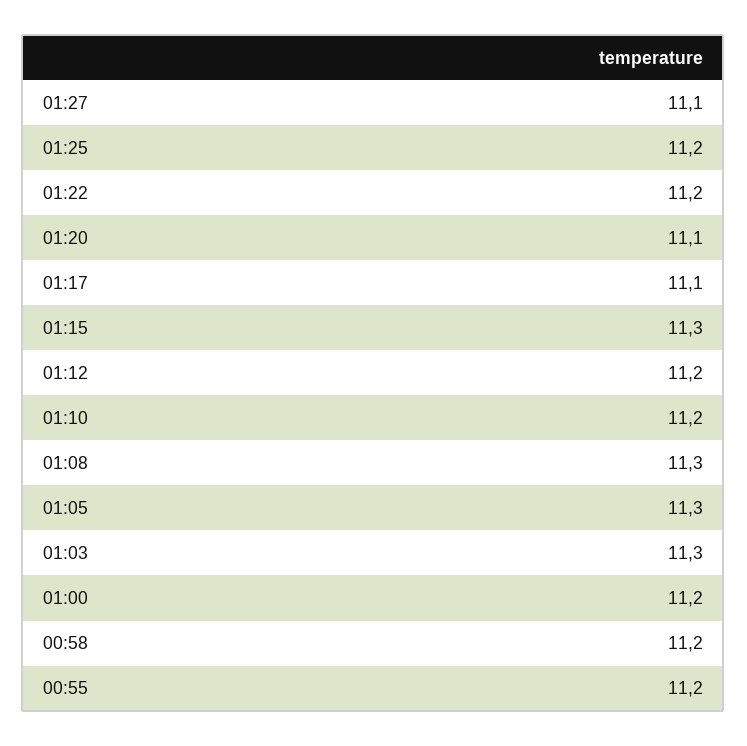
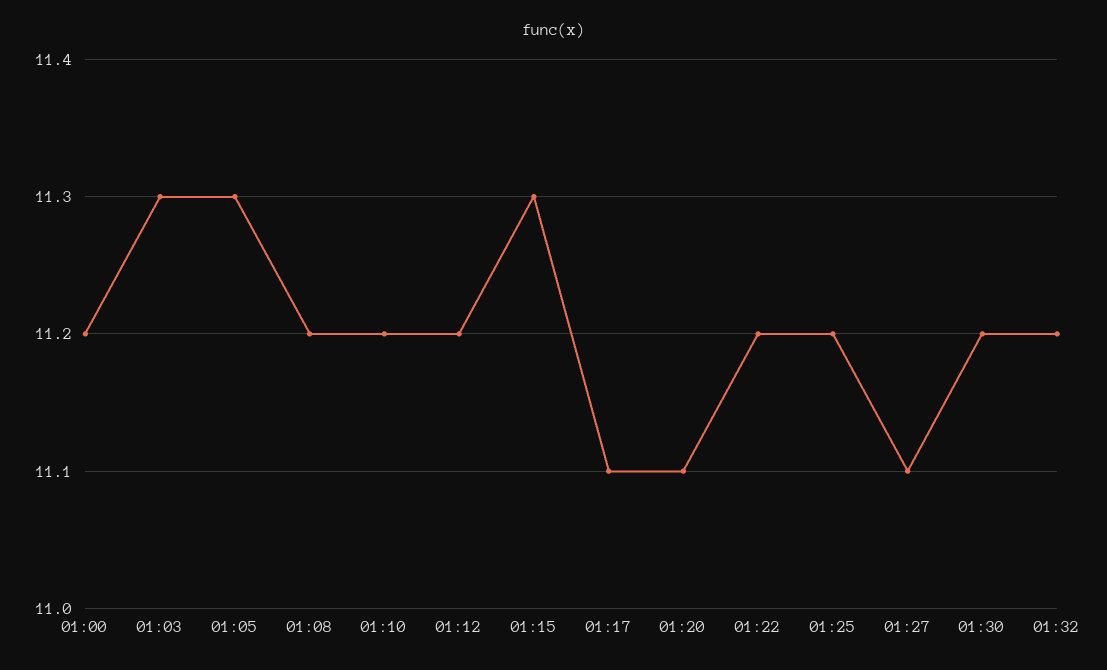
01:08: 11.3 -> 11.2
00:58: 11.2 -> none
00:55: 11.2 -> none
01:30: none -> 11.2
01:32: none -> 11.2

